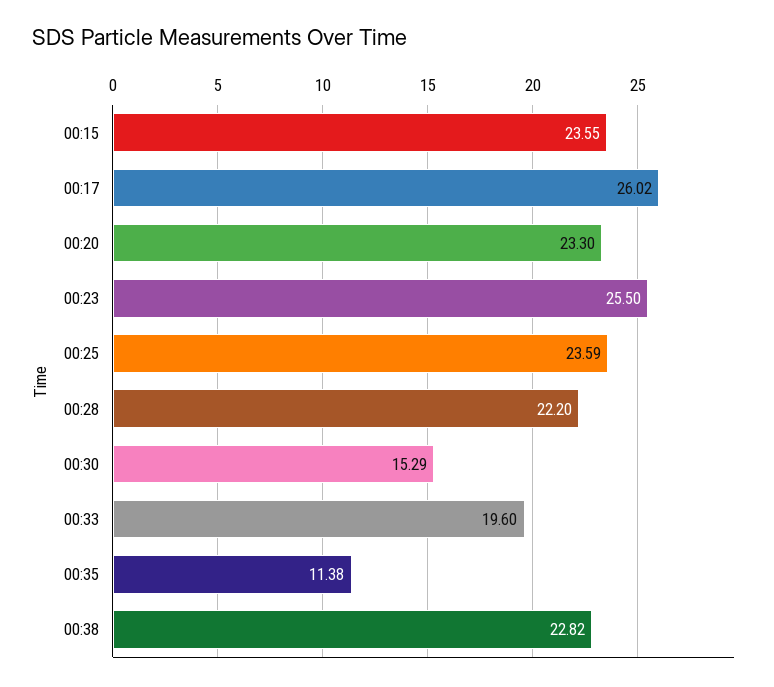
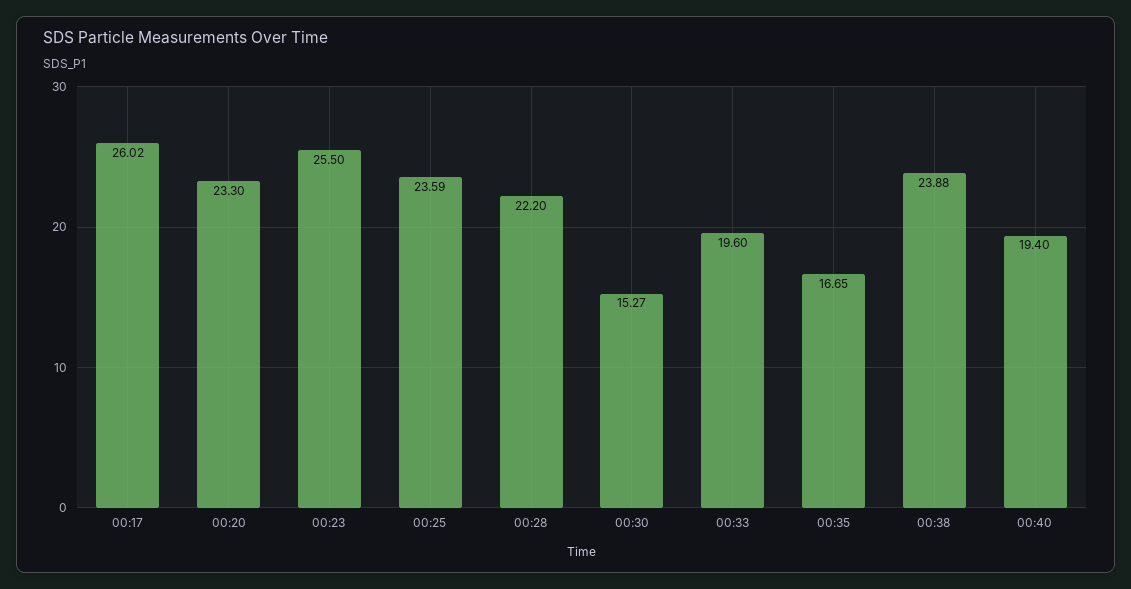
00:15: 23.55 -> none
00:30: 15.29 -> 15.27
00:35: 11.38 -> 16.65
00:38: 22.82 -> 23.88
00:40: none -> 19.4

